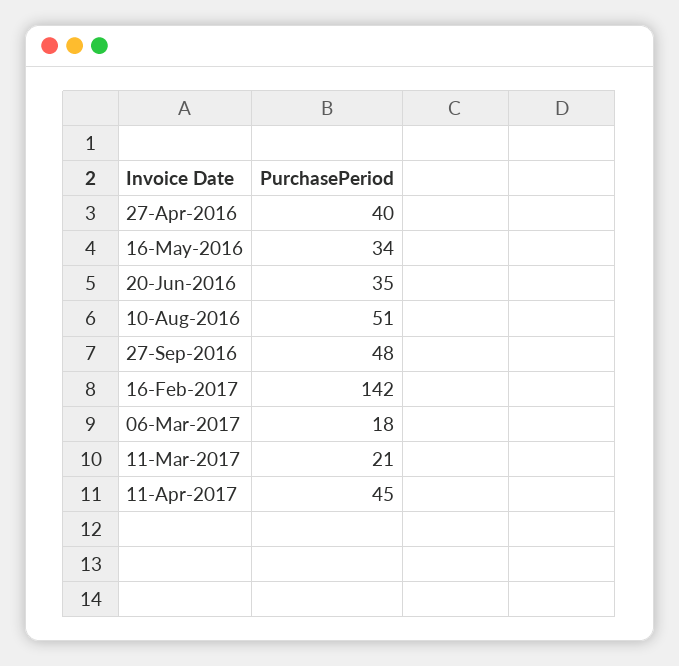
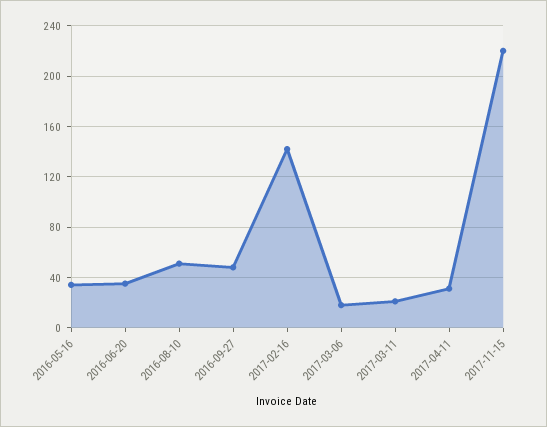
27-Apr-2016: 40 -> none
11-Apr-2017: 45 -> 30
2017-11-15: none -> 220

